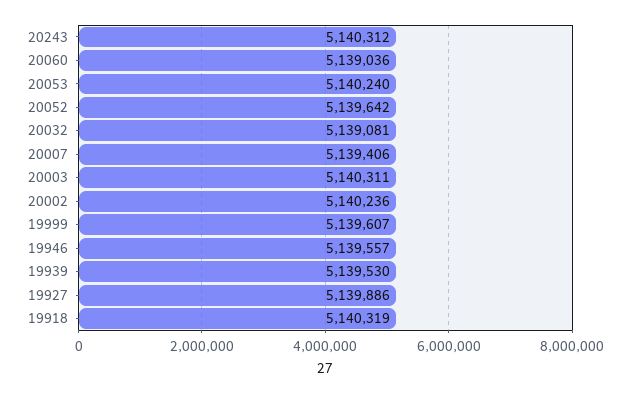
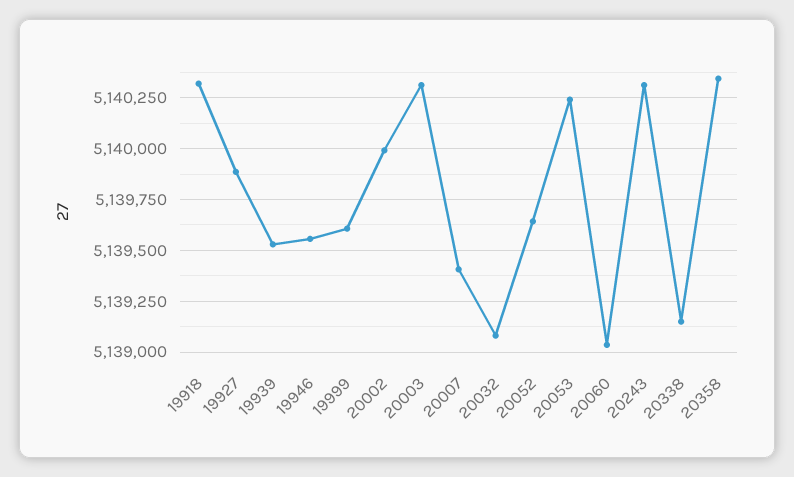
20002: 5140236 -> 5140000
20338: none -> 5139150
20358: none -> 5140350

